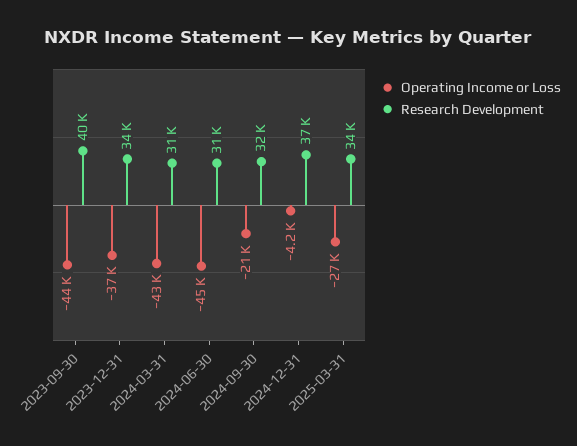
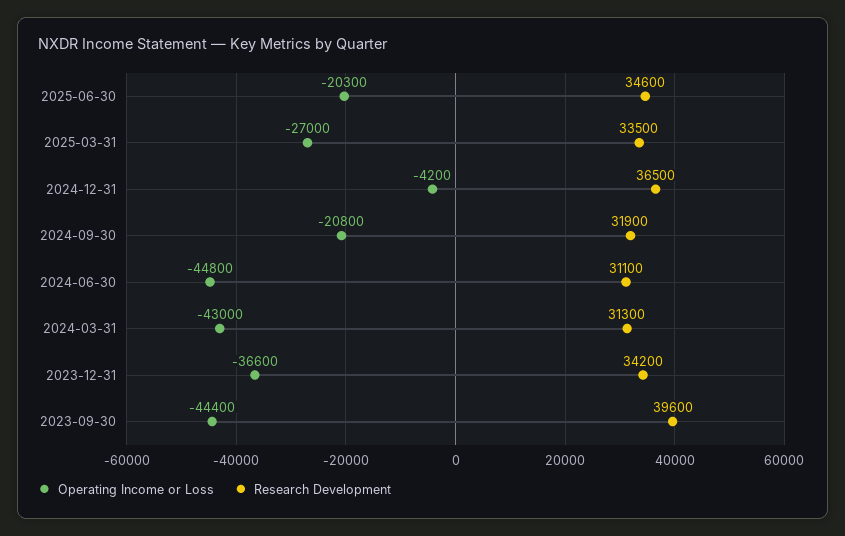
Operating Income or Loss, 2025-06-30: none -> -20300
Research Development, 2025-06-30: none -> 34600

